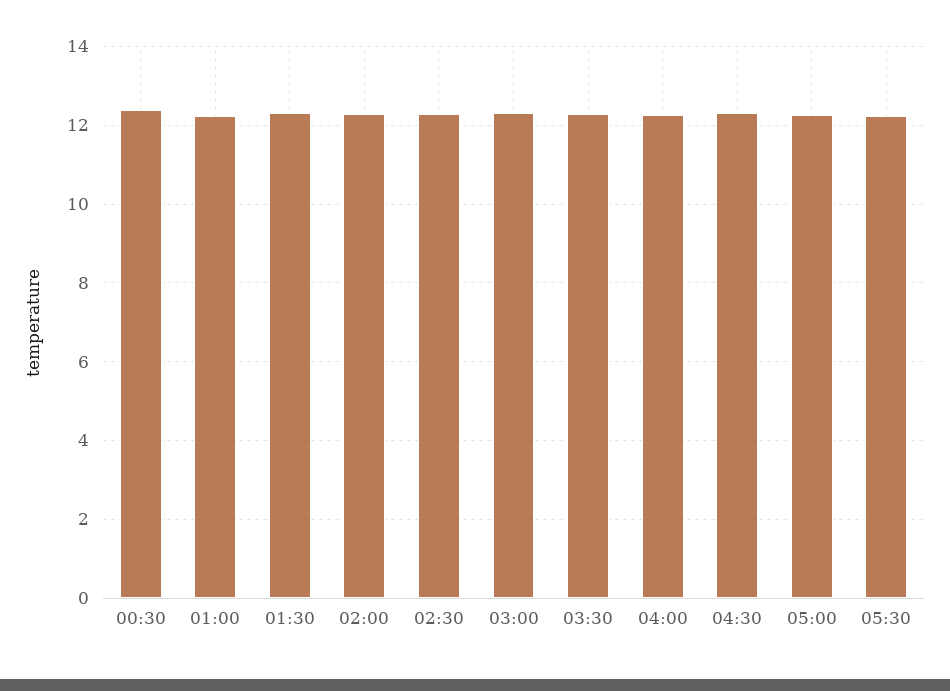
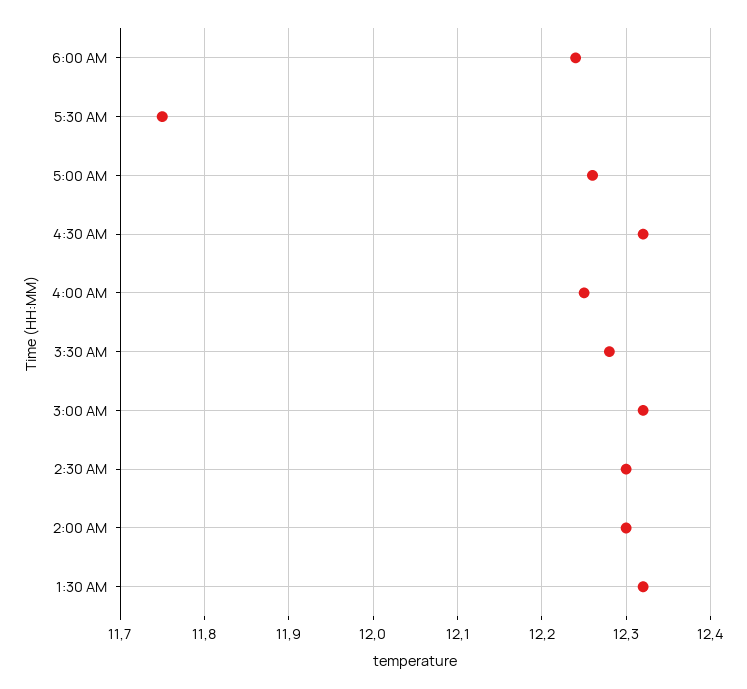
00:30: 12.4 -> none
01:00: 12.2 -> none
05:30: 12.2 -> 11.75
6:00 AM: none -> 12.24

